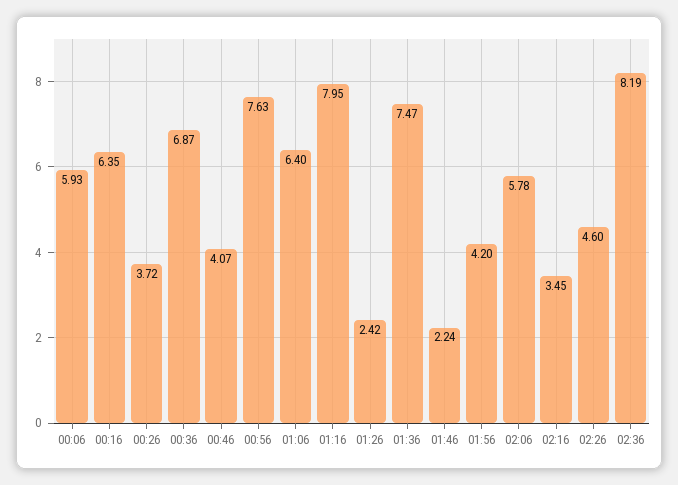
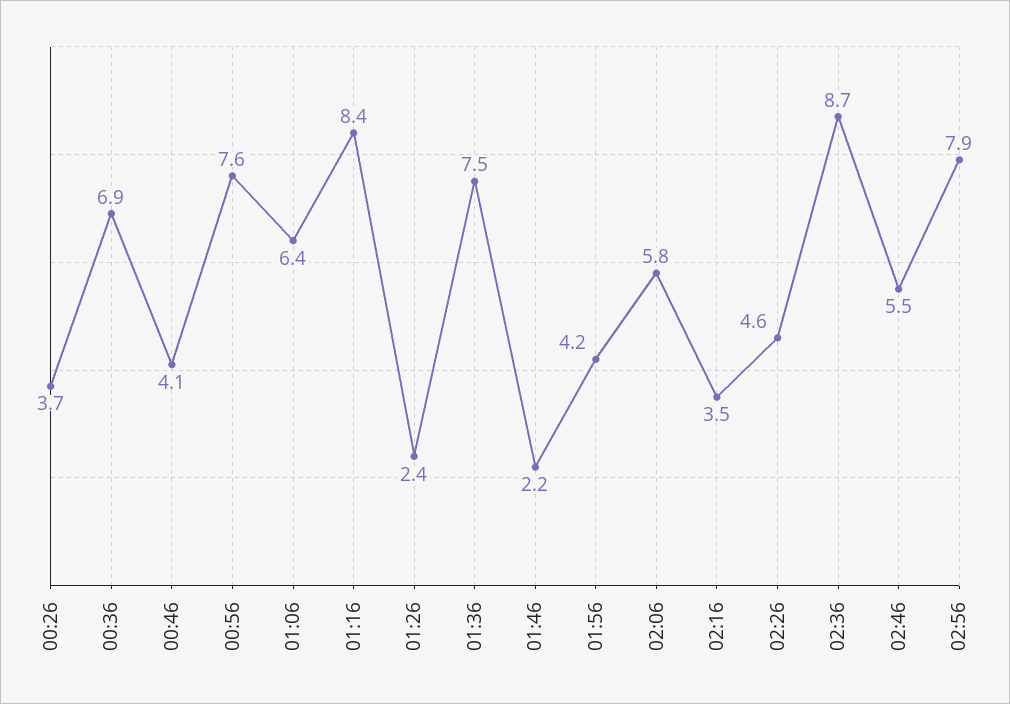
00:06: 5.93 -> none
00:16: 6.35 -> none
01:16: 7.95 -> 8.4
02:36: 8.19 -> 8.7
02:46: none -> 5.5
02:56: none -> 7.9

